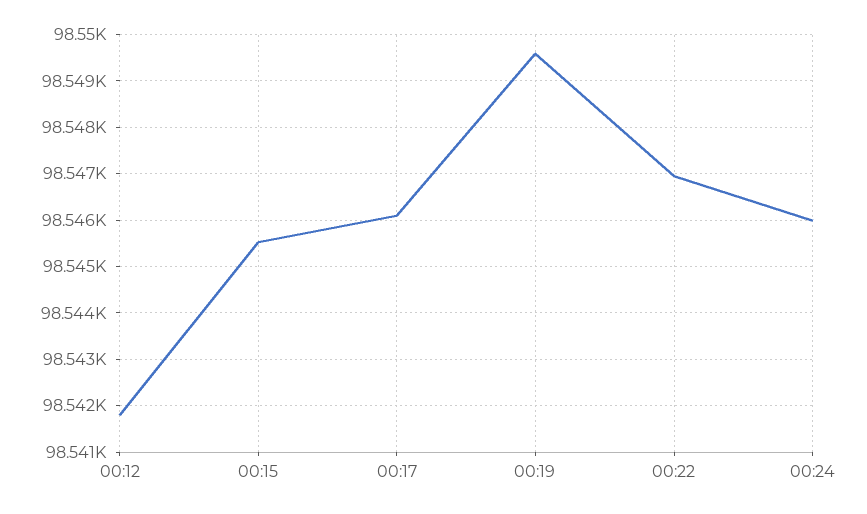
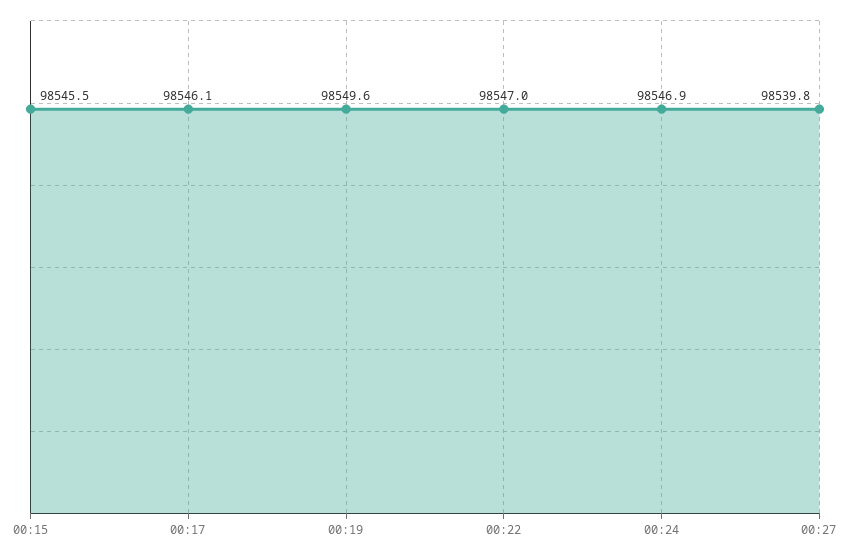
00:12: 98541.8 -> none
00:24: 98546 -> 98546.9
00:27: none -> 98539.8

